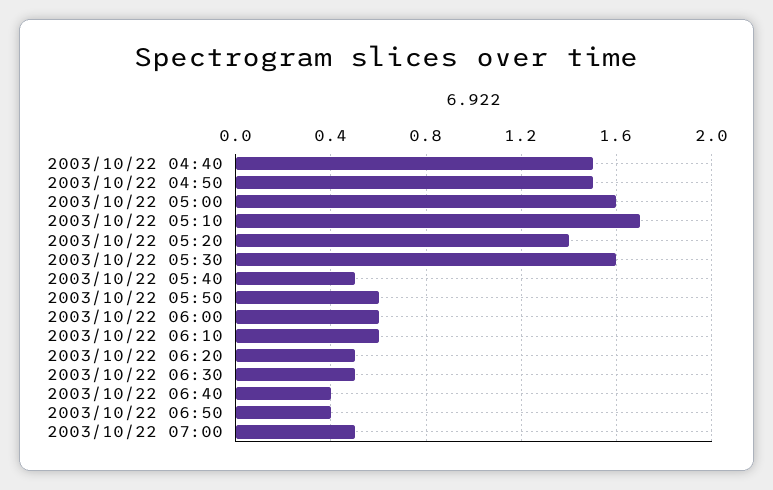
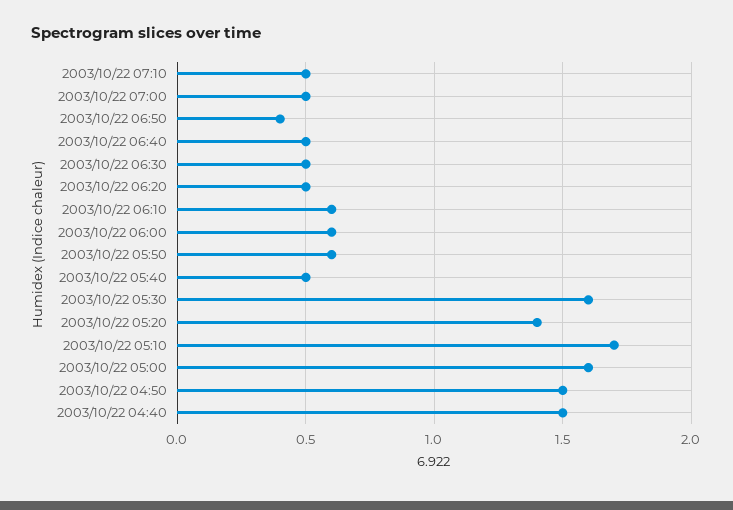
2003/10/22 06:40: 0.4 -> 0.5
2003/10/22 07:10: none -> 0.5

